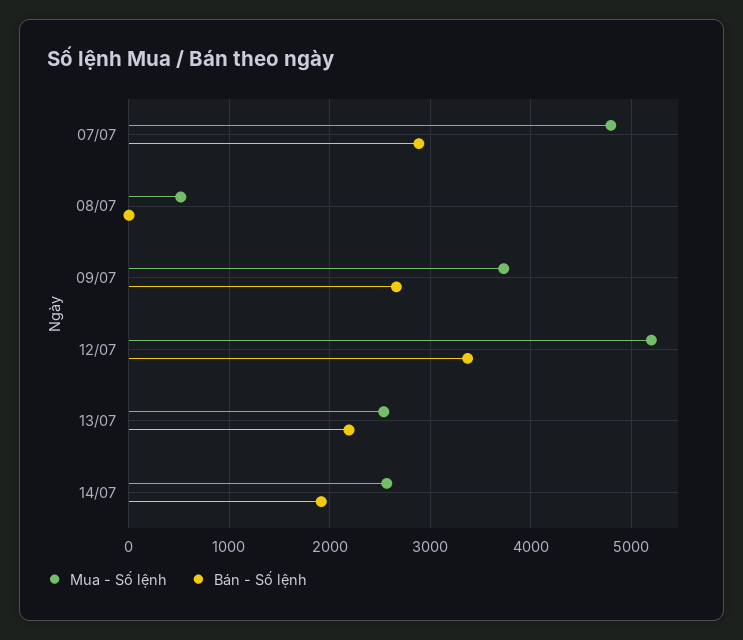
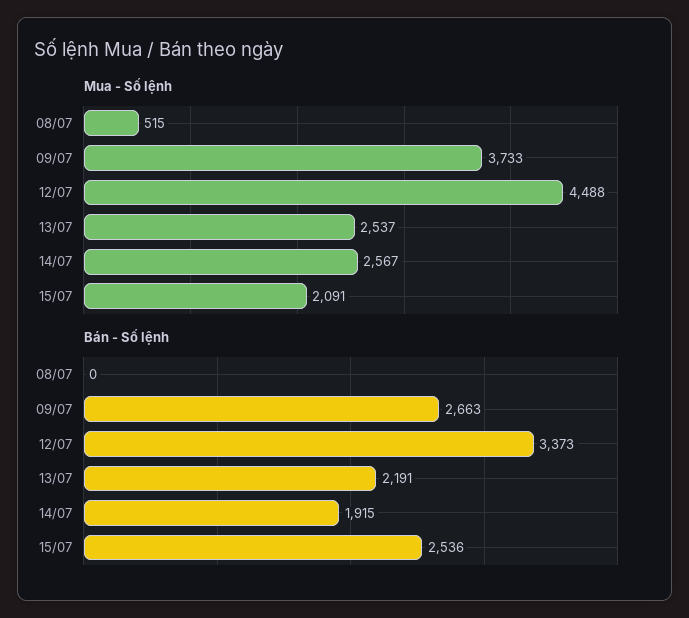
Mua - Số lệnh, 07/07: 4800 -> none
Bán - Số lệnh, 07/07: 2900 -> none
Mua - Số lệnh, 12/07: 5200 -> 4488
Mua - Số lệnh, 15/07: none -> 2091
Bán - Số lệnh, 15/07: none -> 2536

